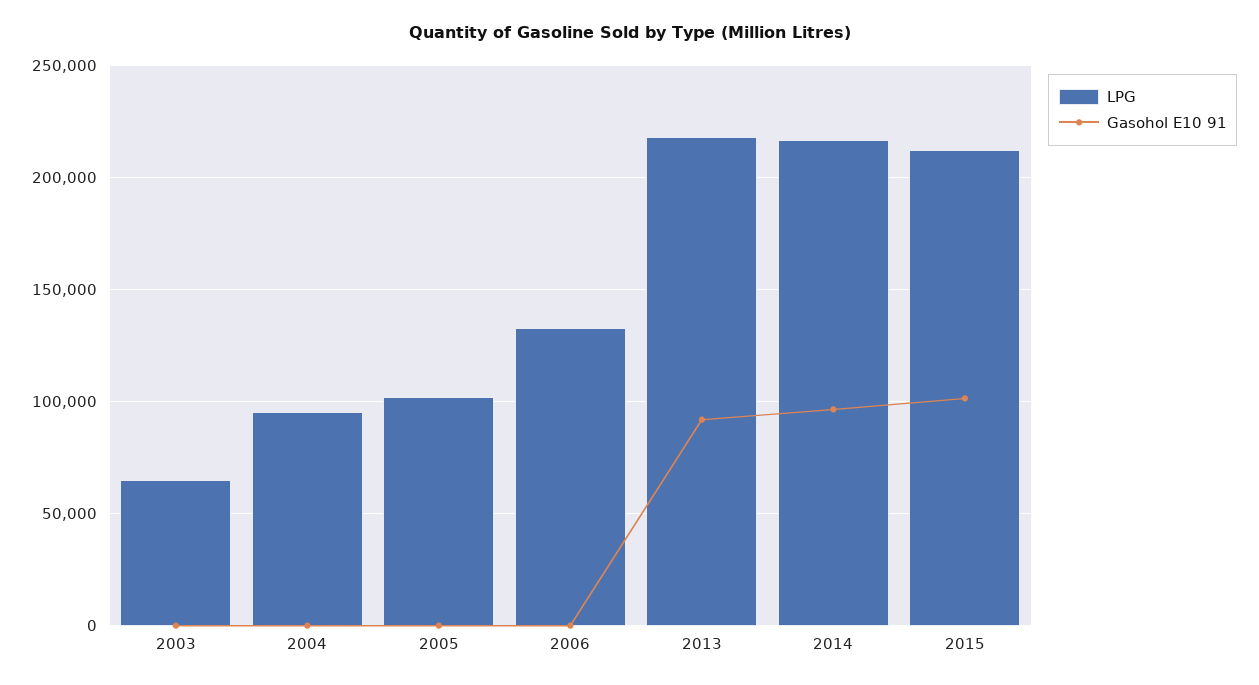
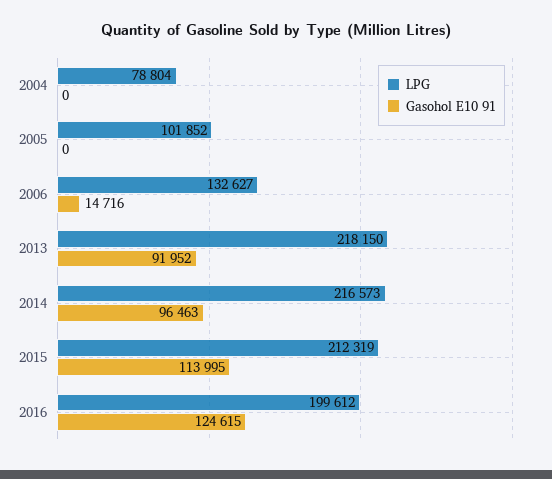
LPG, 2003: 65000 -> none
Gasohol E10 91, 2003: 0 -> none
LPG, 2004: 95000 -> 78804
Gasohol E10 91, 2006: 0 -> 14716
Gasohol E10 91, 2015: 100000 -> 113995
LPG, 2016: none -> 199612
Gasohol E10 91, 2016: none -> 124615

